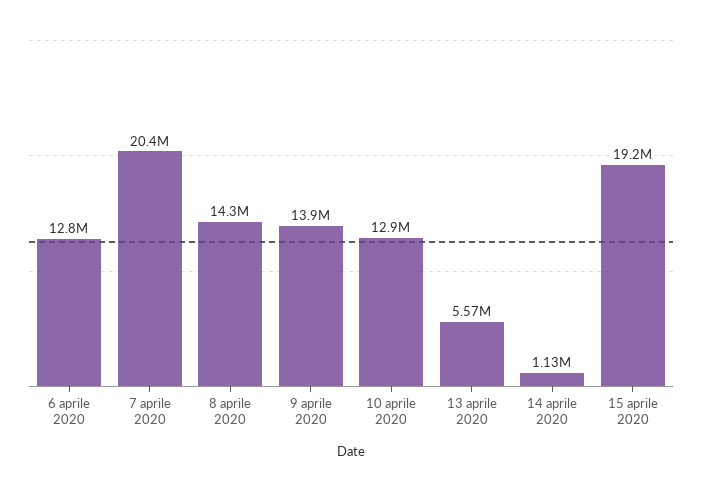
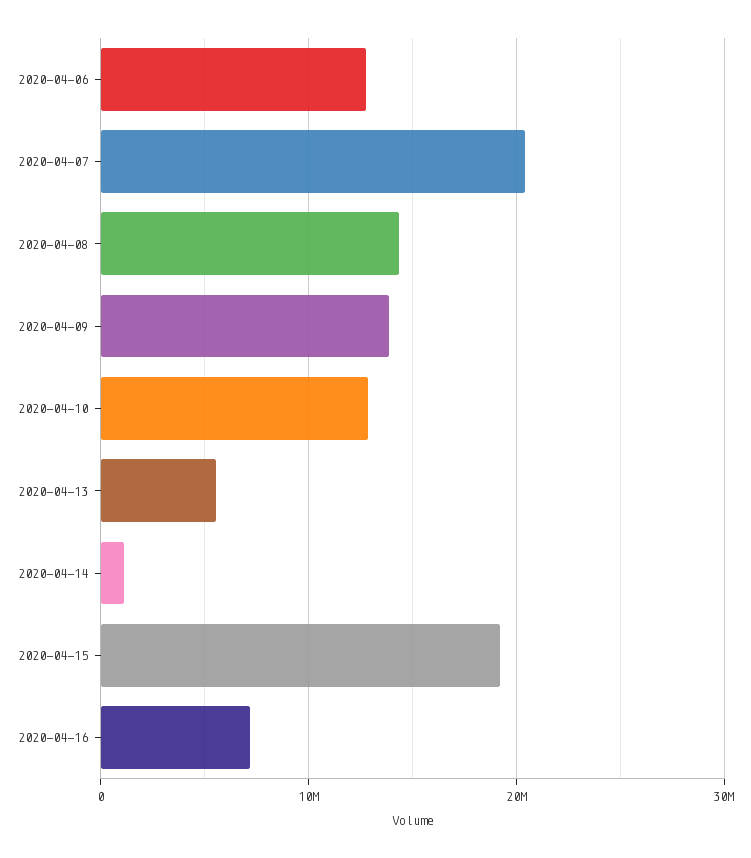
2020-04-16: none -> 7000000

